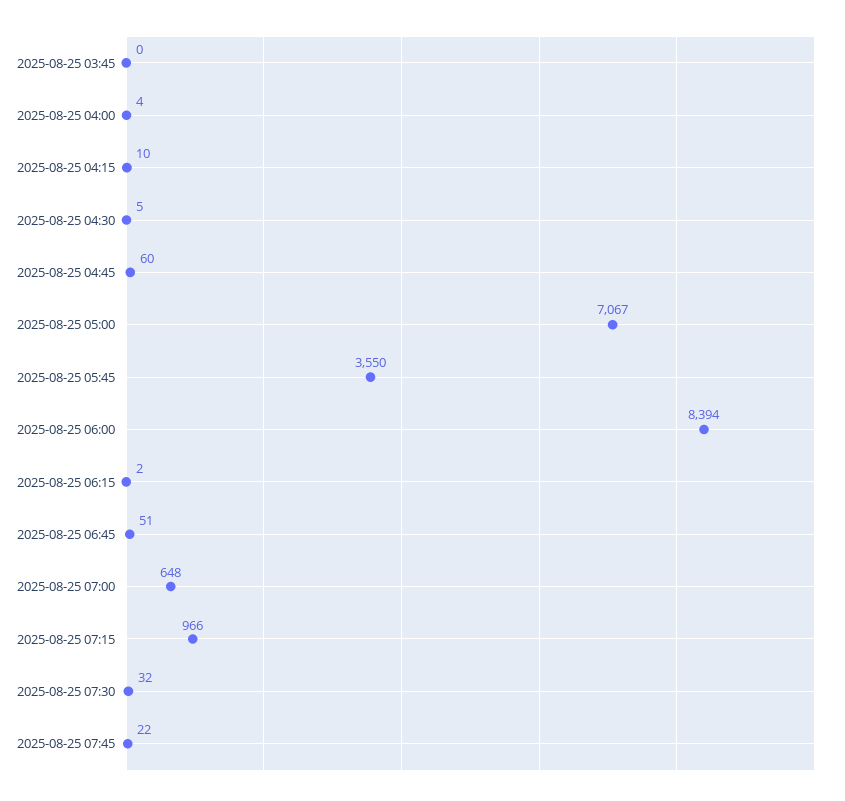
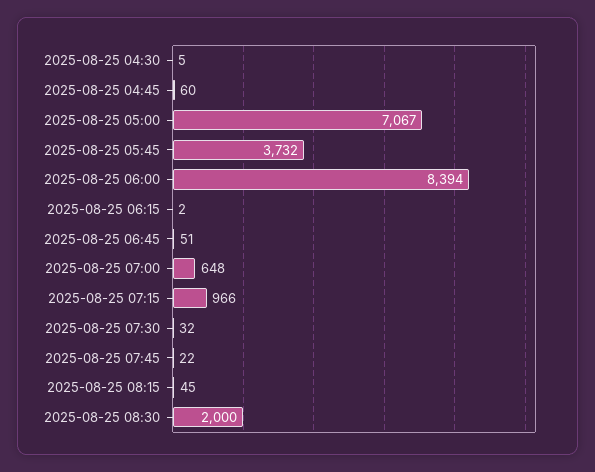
2025-08-25 03:45: 0 -> none
2025-08-25 04:00: 4 -> none
2025-08-25 04:15: 10 -> none
2025-08-25 05:45: 3550 -> 3732
2025-08-25 08:15: none -> 45
2025-08-25 08:30: none -> 2000

